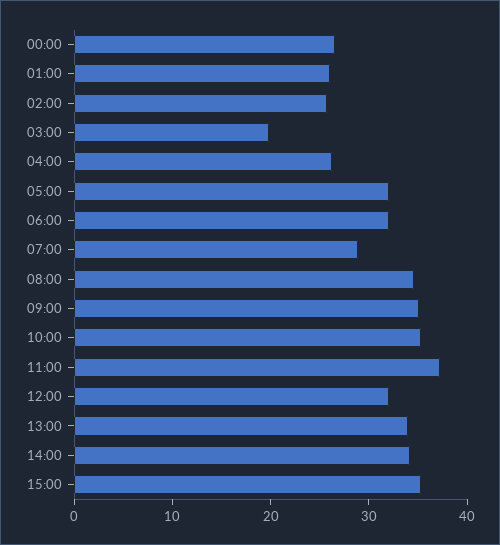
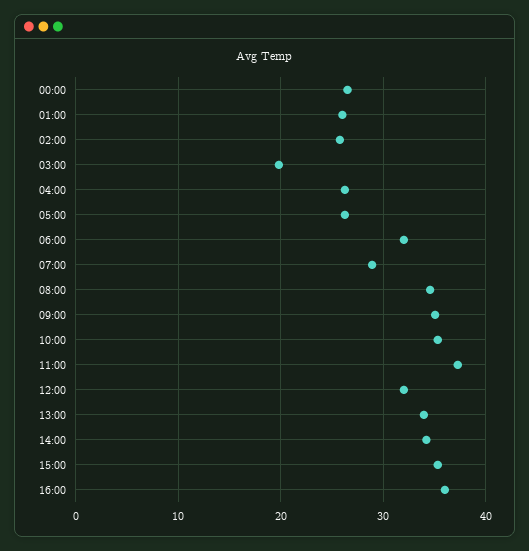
05:00: 32 -> 26
16:00: none -> 36

